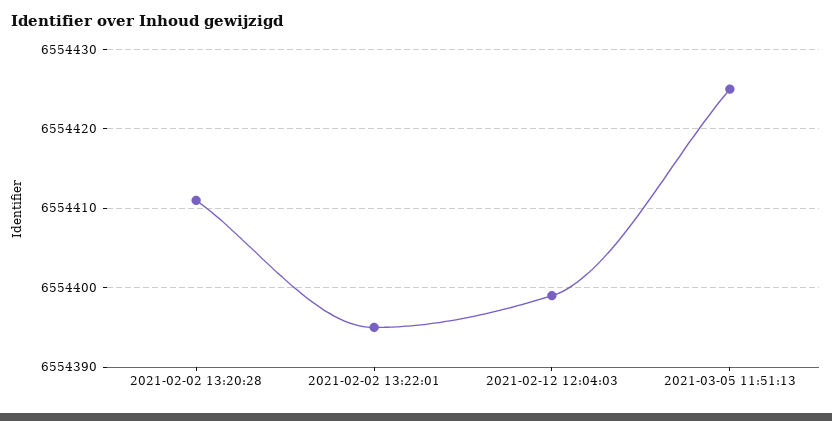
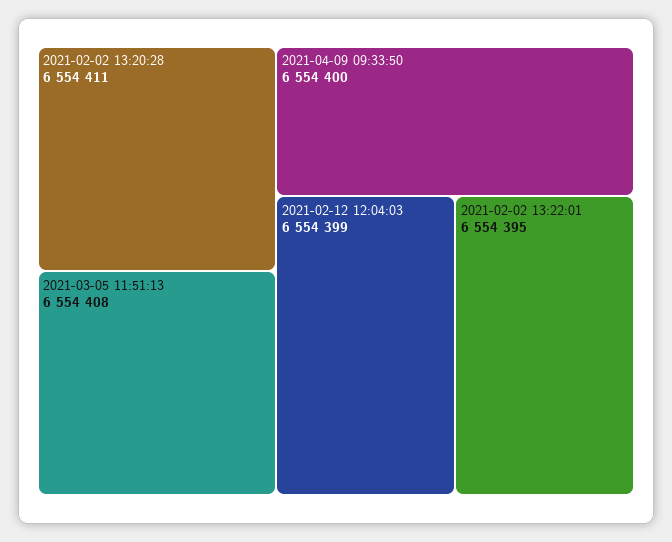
2021-03-05 11:51:13: 6554425 -> 6554408
2021-04-09 09:33:50: none -> 6554400

